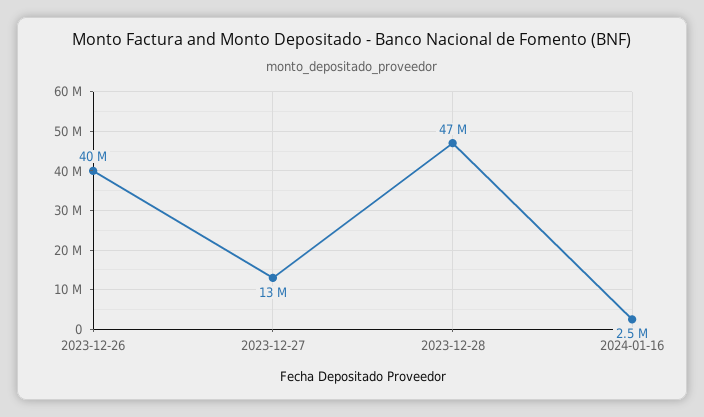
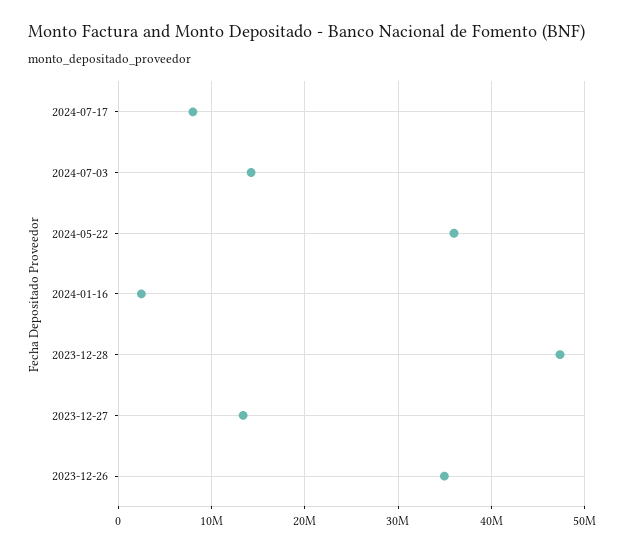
2023-12-26: 40000000 -> 35000000
2024-07-17: none -> 8000000
2024-07-03: none -> 14000000
2024-05-22: none -> 36000000

